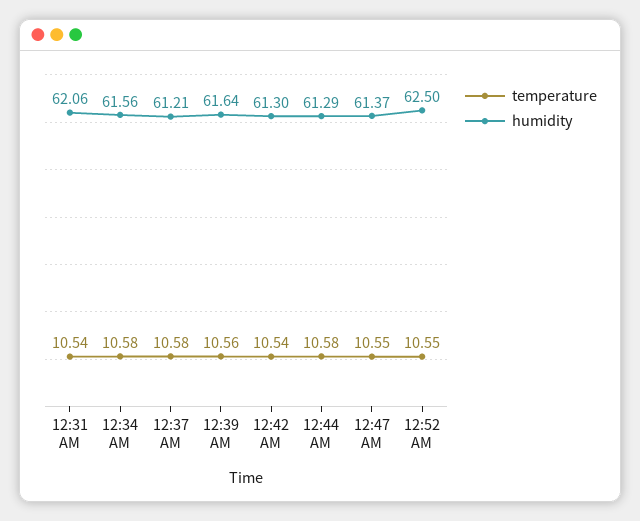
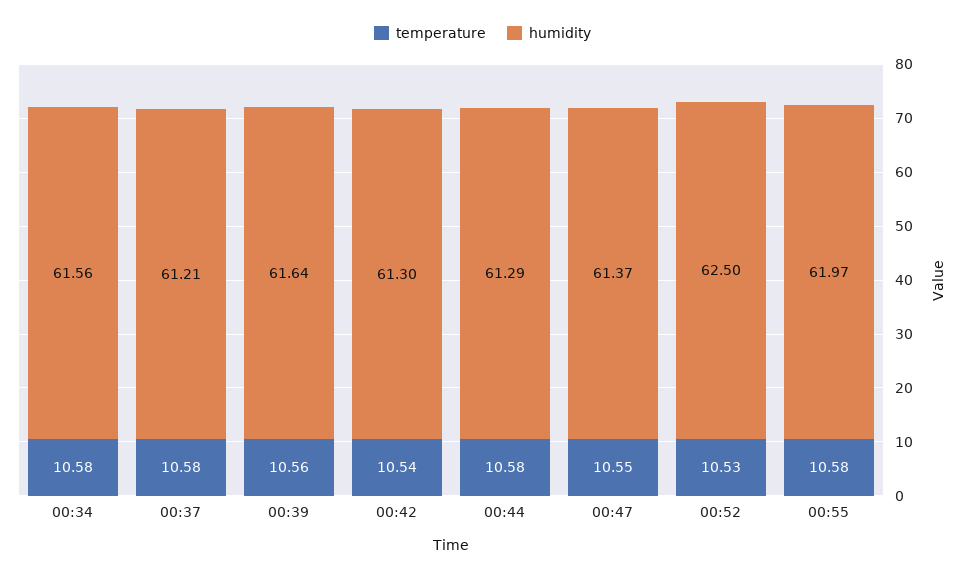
temperature, 12:31 AM: 10.54 -> none
humidity, 12:31 AM: 62.06 -> none
temperature, 12:52 AM: 10.55 -> 10.53
temperature, 00:55: none -> 10.58
humidity, 00:55: none -> 61.97

